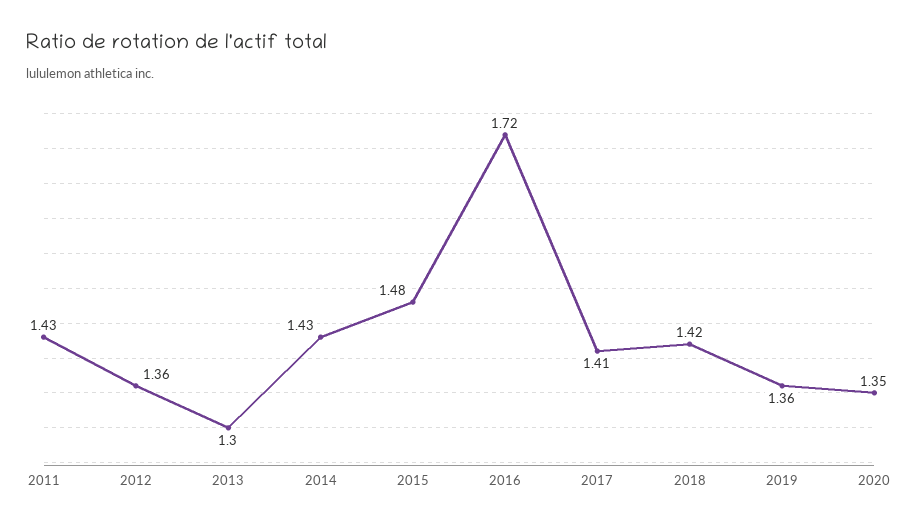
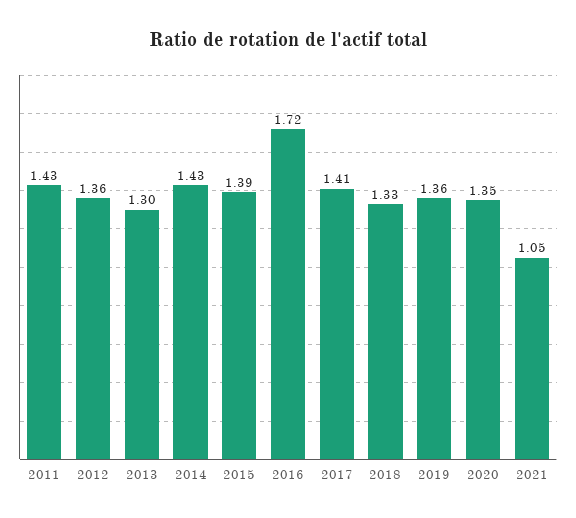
2015: 1.48 -> 1.39
2018: 1.42 -> 1.33
2021: none -> 1.05

